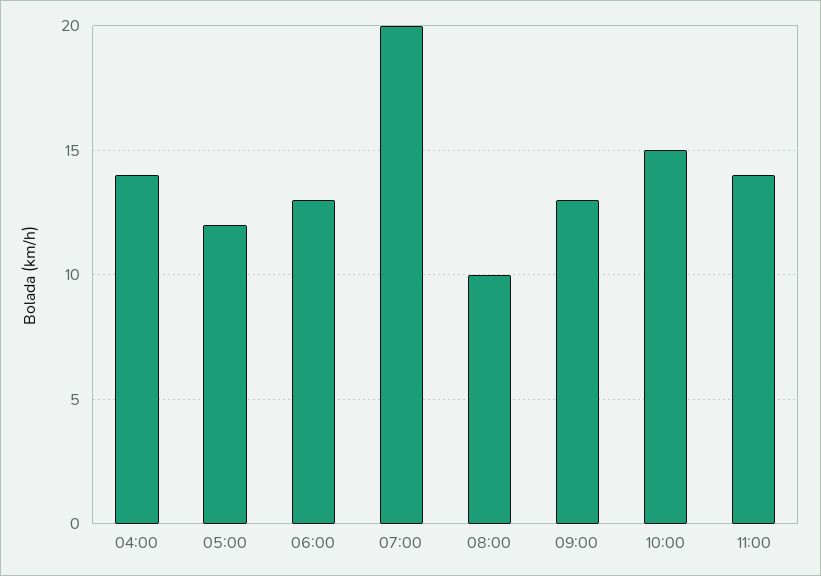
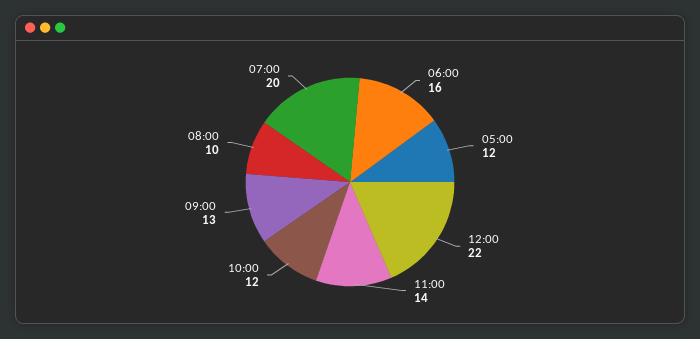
04:00: 14 -> none
06:00: 13 -> 16
10:00: 15 -> 12
12:00: none -> 22

